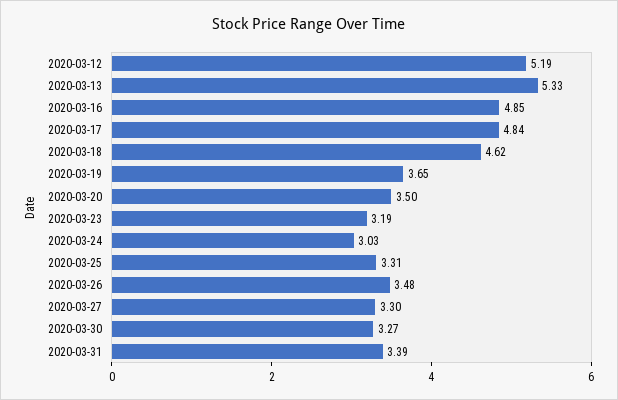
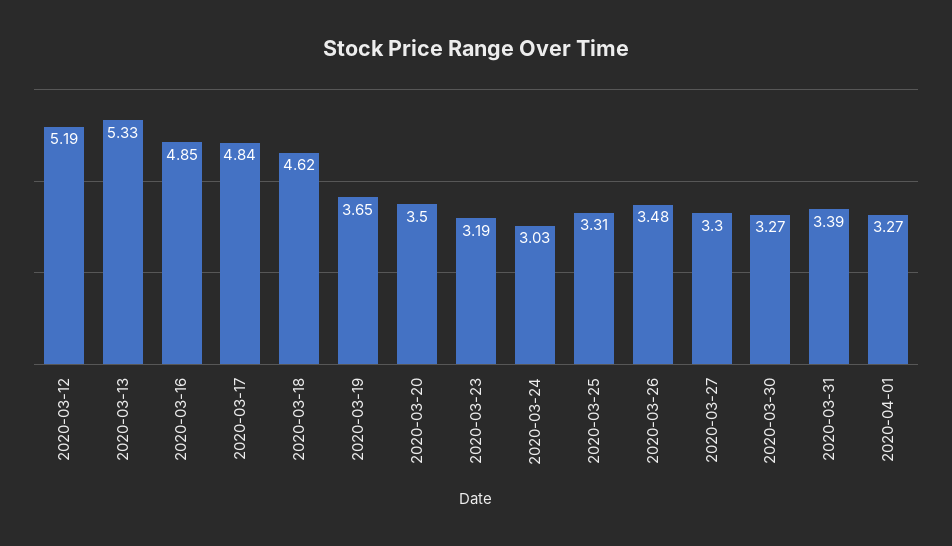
2020-04-01: none -> 3.27

